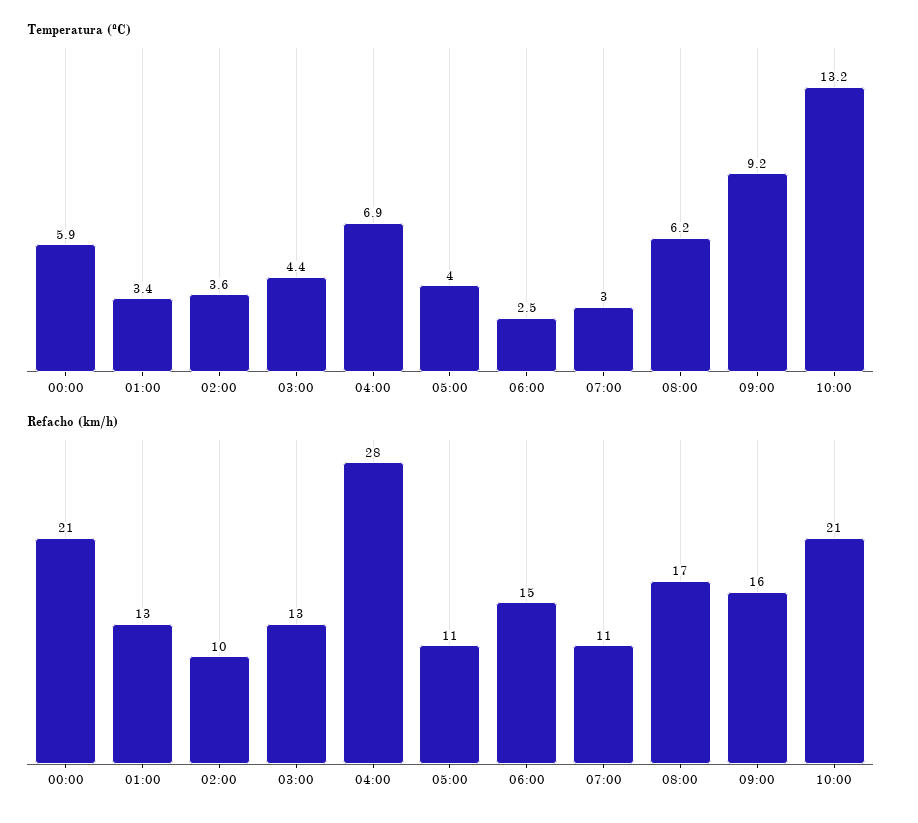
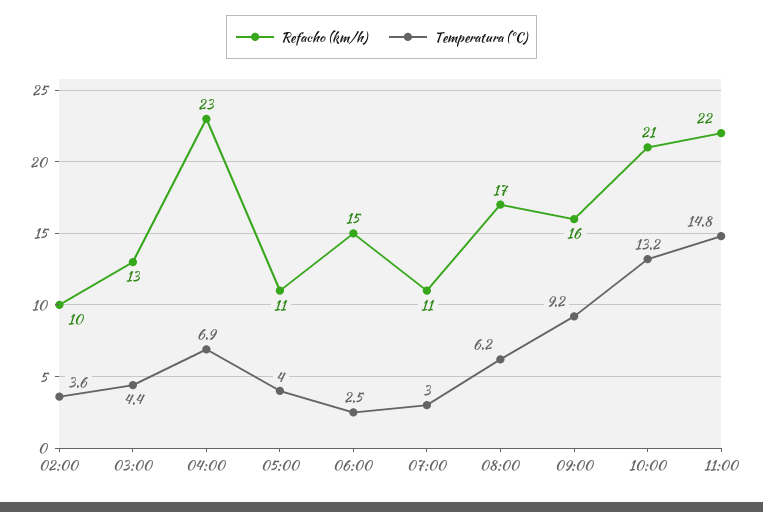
Temperatura (ºC), 00:00: 5.9 -> none
Temperatura (ºC), 01:00: 3.4 -> none
Refacho (km/h), 00:00: 21 -> none
Refacho (km/h), 01:00: 13 -> none
Refacho (km/h), 04:00: 28 -> 23
Refacho (km/h), 11:00: none -> 22
Temperatura (ºC), 11:00: none -> 14.8

